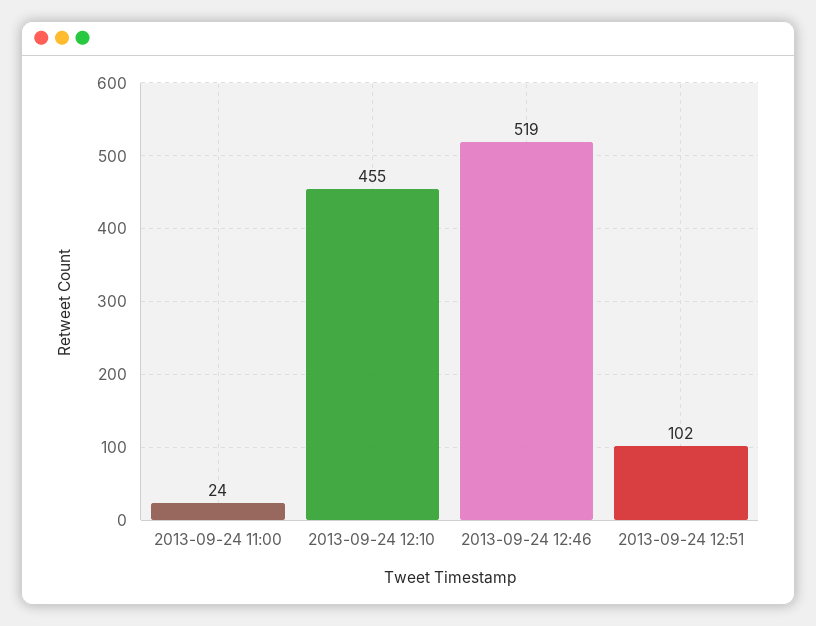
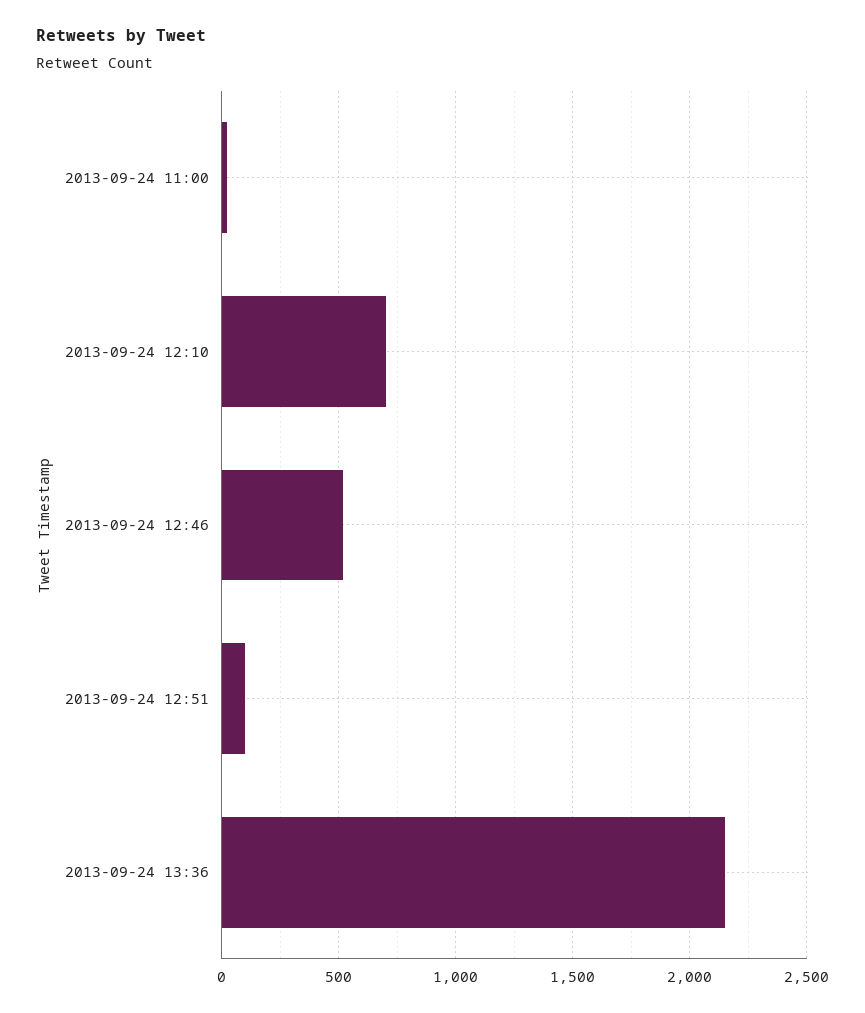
2013-09-24 12:10: 455 -> 700
2013-09-24 13:36: none -> 2150

